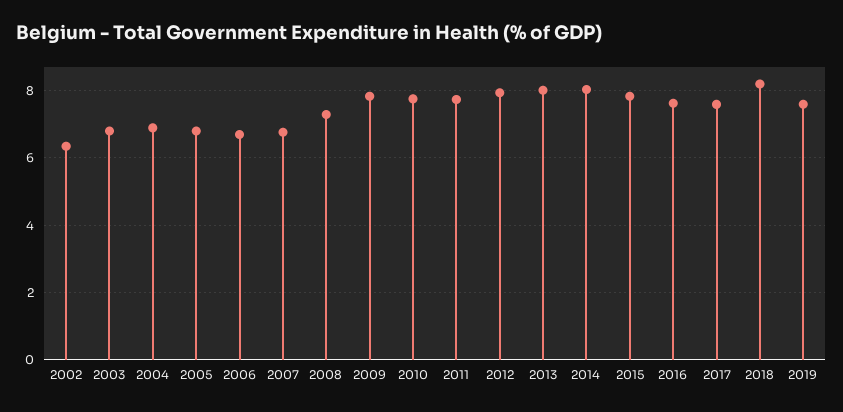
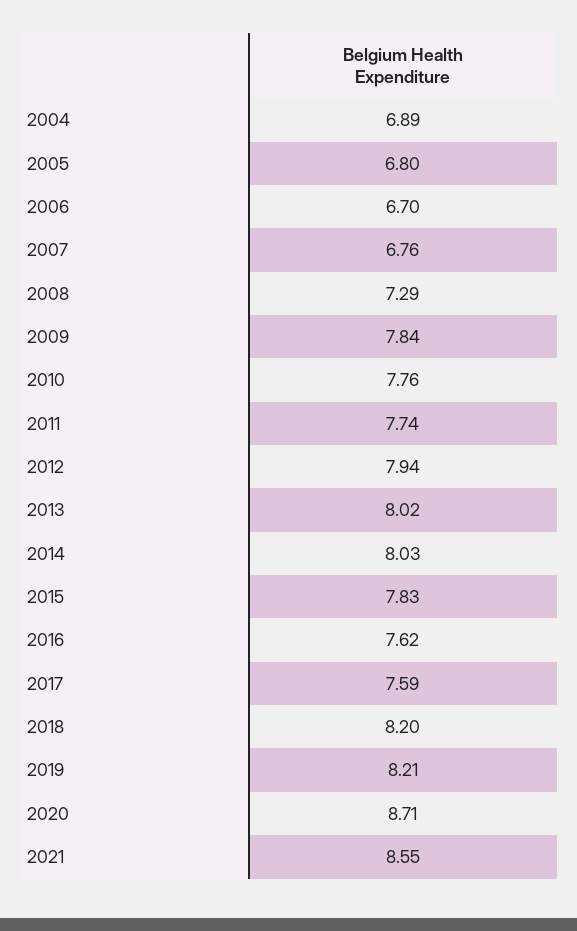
2002: 6.4 -> none
2003: 6.8 -> none
2019: 7.6 -> 8.21
2020: none -> 8.71
2021: none -> 8.55

